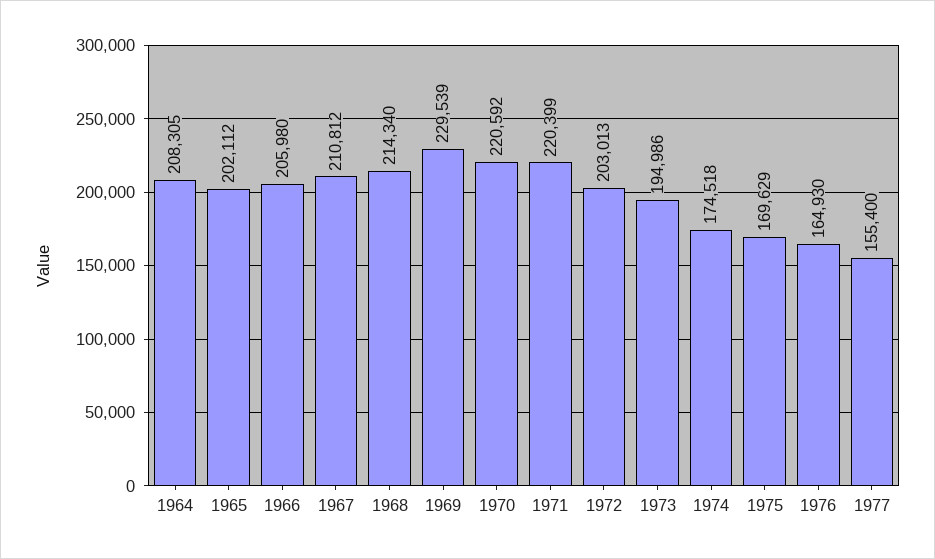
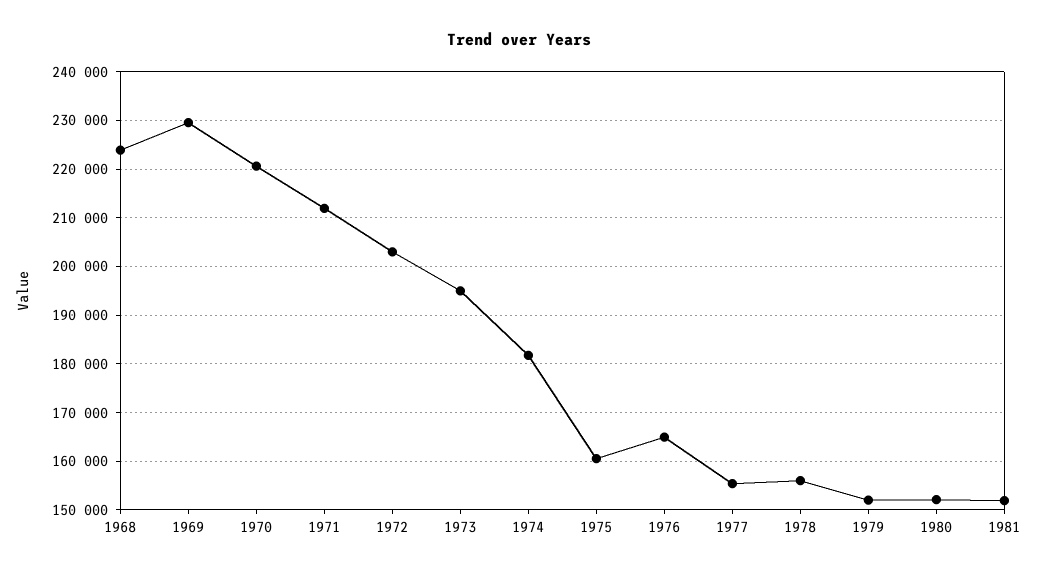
1964: 208305 -> none
1965: 202112 -> none
1966: 205980 -> none
1967: 210812 -> none
1968: 214340 -> 224000
1971: 220399 -> 212000
1974: 174518 -> 182000
1975: 169629 -> 160000
1978: none -> 156000
1979: none -> 152000
1980: none -> 152000
1981: none -> 152000

